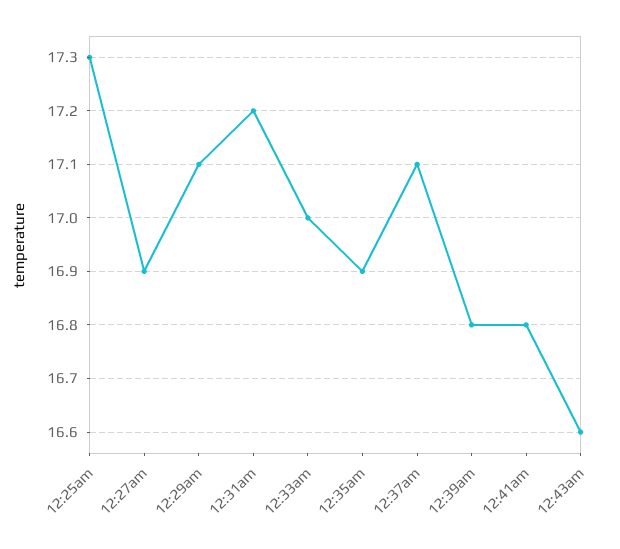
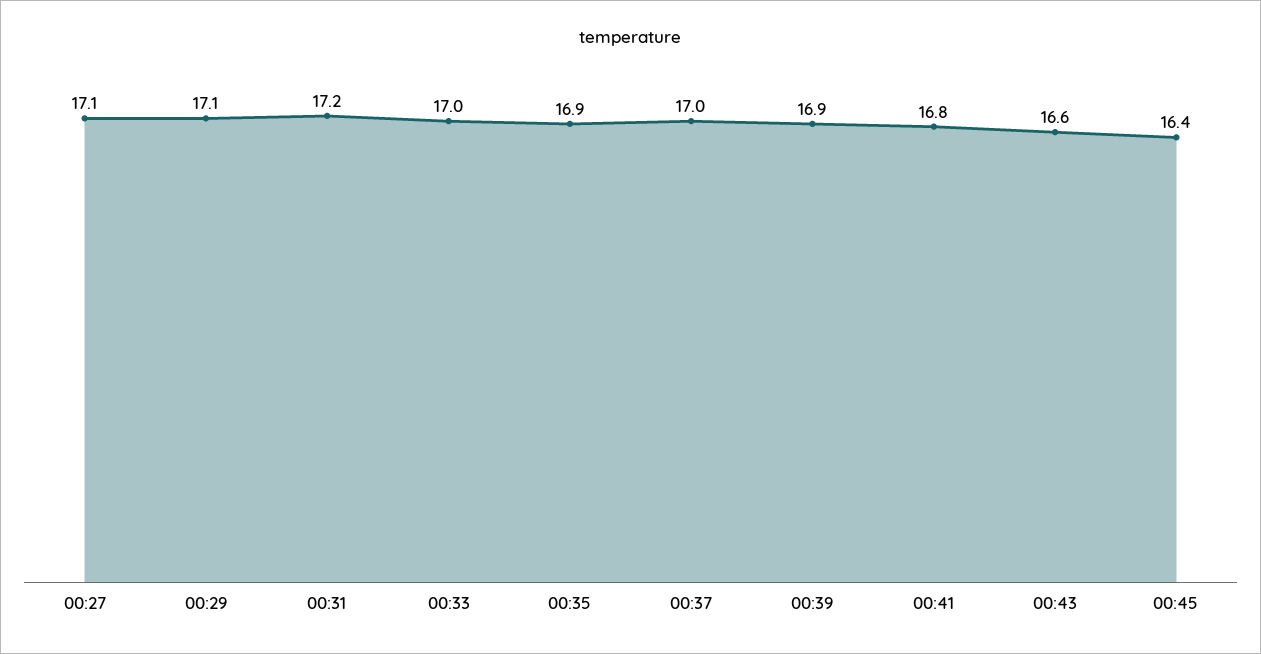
12:25am: 17.3 -> none
12:27am: 16.9 -> 17.1
12:37am: 17.1 -> 17
12:39am: 16.8 -> 16.9
00:45: none -> 16.4

